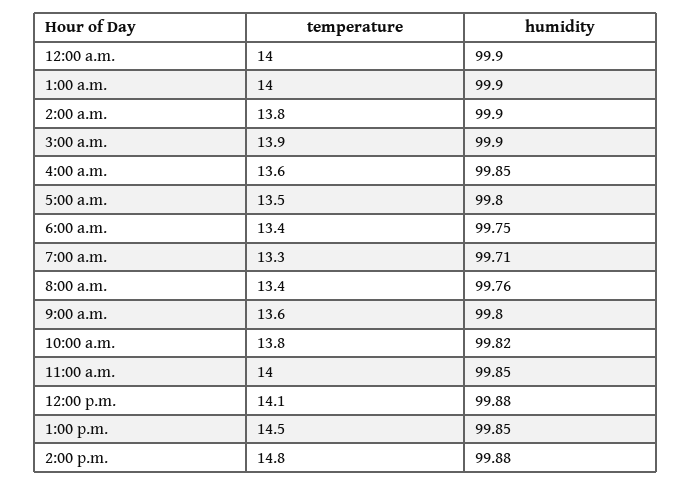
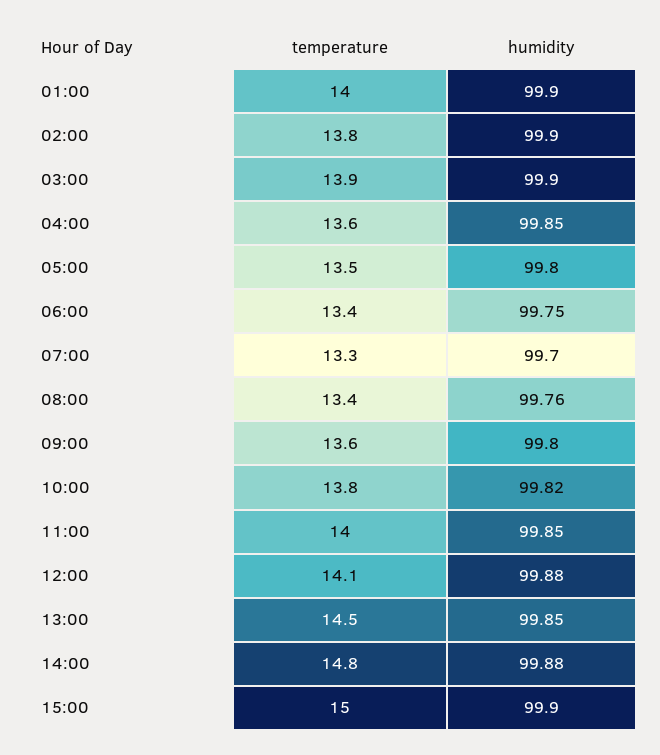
temperature, 12:00 a.m.: 14 -> none
humidity, 12:00 a.m.: 99.9 -> none
humidity, 7:00 a.m.: 99.71 -> 99.7
temperature, 15:00: none -> 15
humidity, 15:00: none -> 99.9

